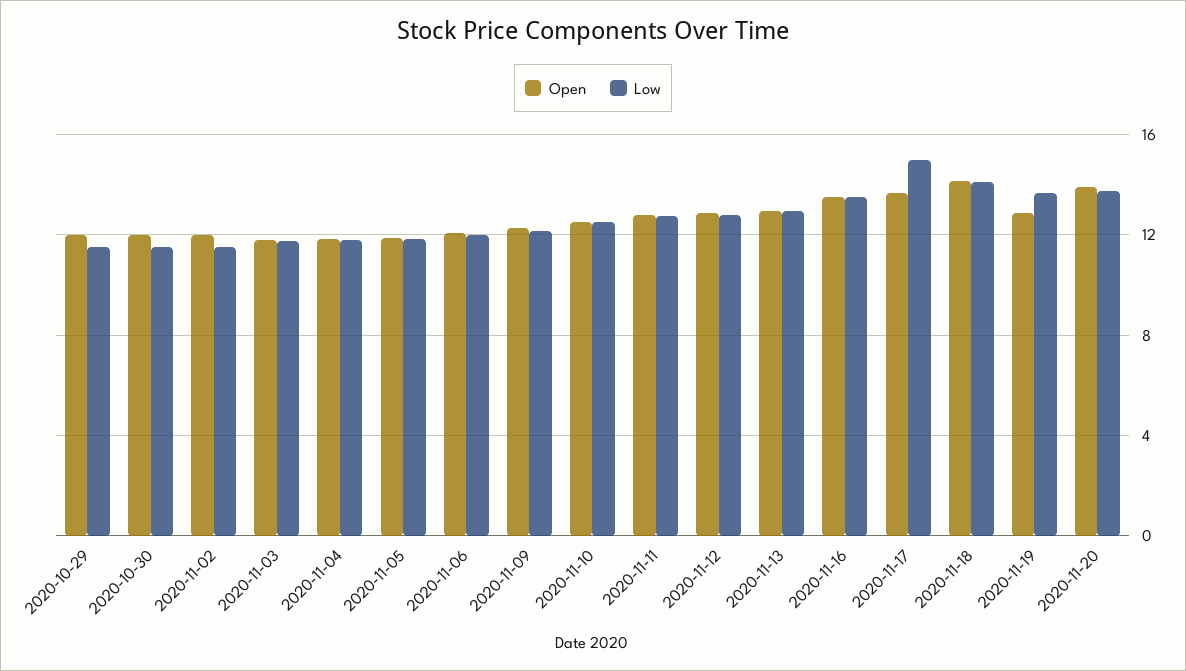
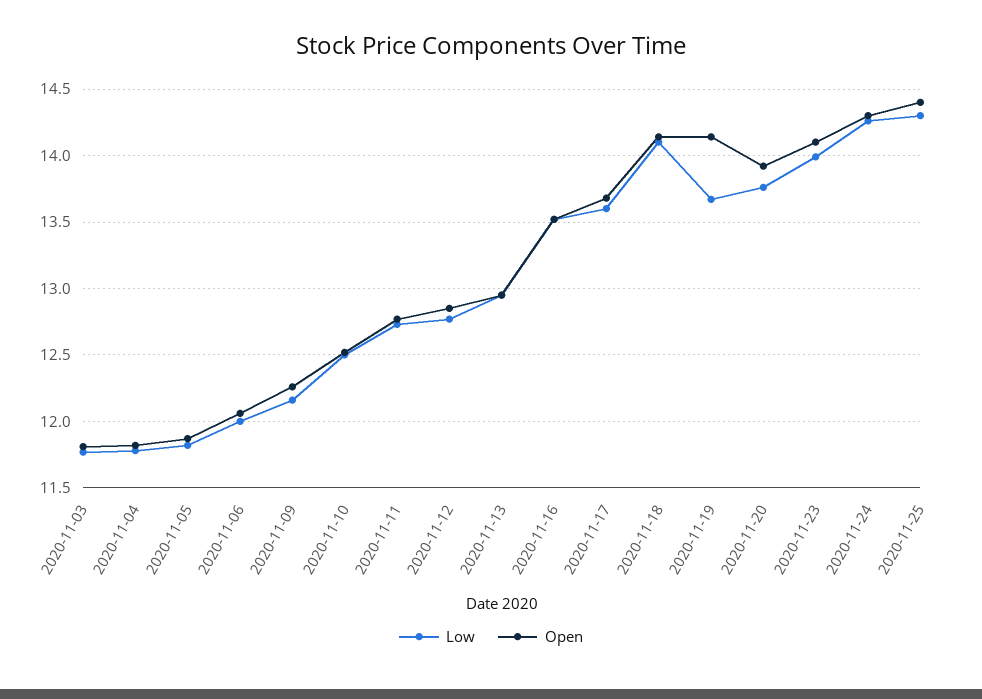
Open, 2020-10-29: 12 -> none
Low, 2020-10-29: 11.5 -> none
Open, 2020-10-30: 12 -> none
Low, 2020-10-30: 11.5 -> none
Open, 2020-11-02: 12 -> none
Low, 2020-11-02: 11.5 -> none
Low, 2020-11-17: 15 -> 13.6
Open, 2020-11-19: 13 -> 14.15
Low, 2020-11-23: none -> 14
Open, 2020-11-23: none -> 14.1
Low, 2020-11-24: none -> 14.25
Open, 2020-11-24: none -> 14.3
Low, 2020-11-25: none -> 14.3
Open, 2020-11-25: none -> 14.4

